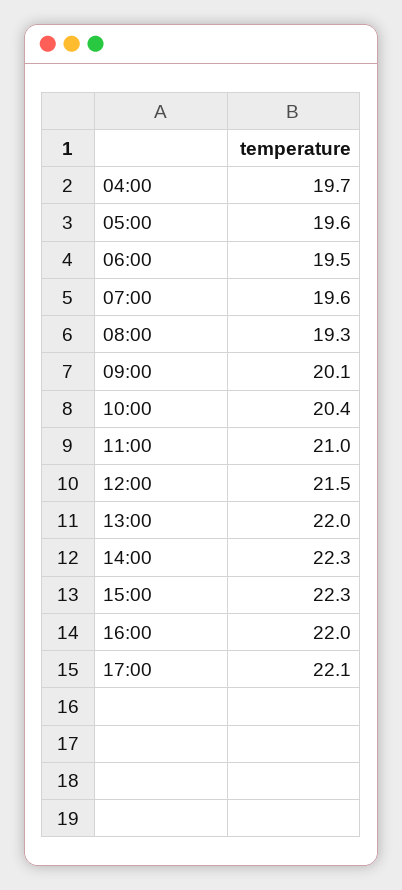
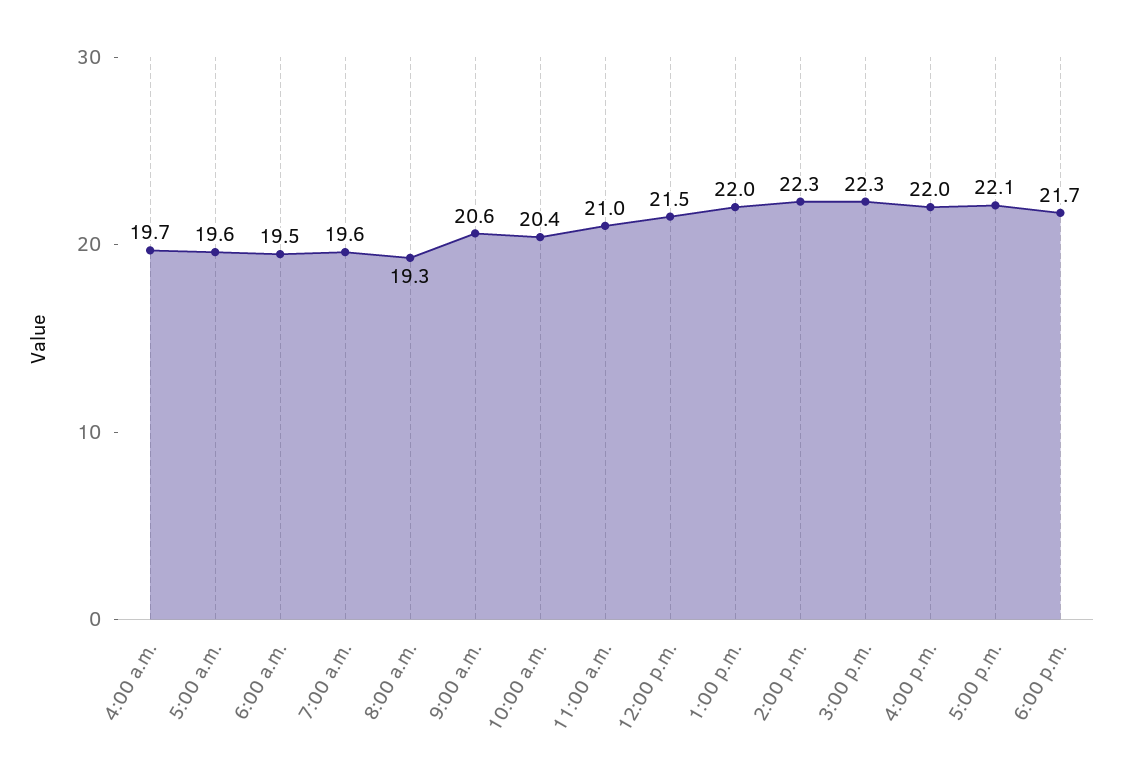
09:00: 20.1 -> 20.6
6:00 p.m.: none -> 21.7

